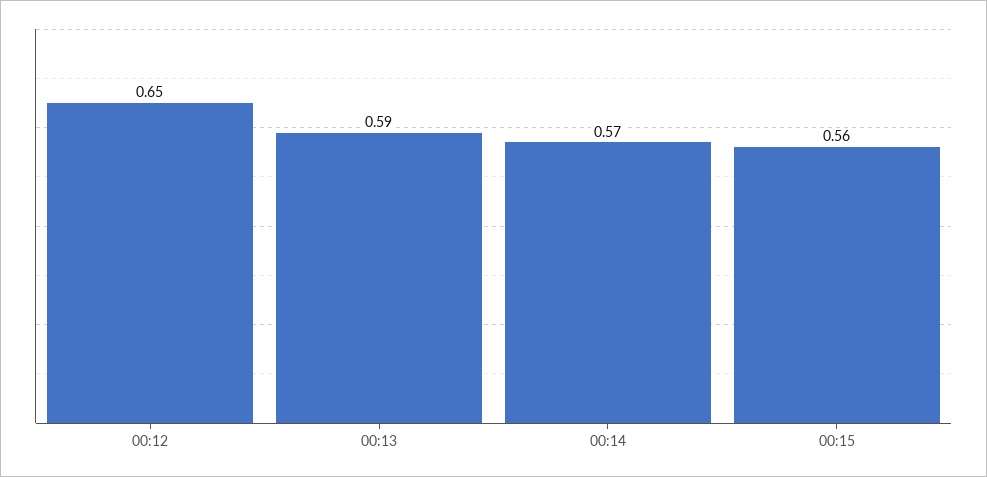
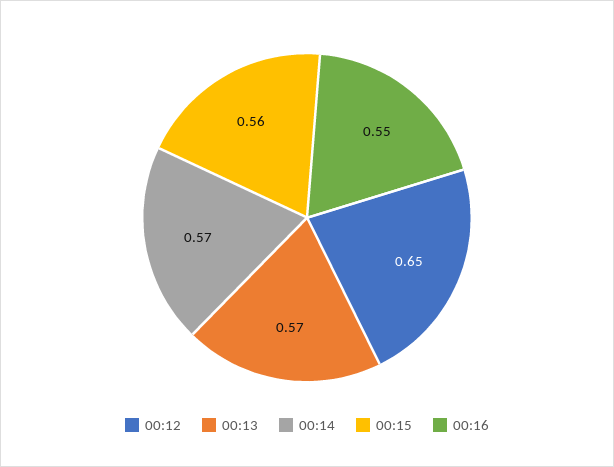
00:13: 0.59 -> 0.57
00:16: none -> 0.55

